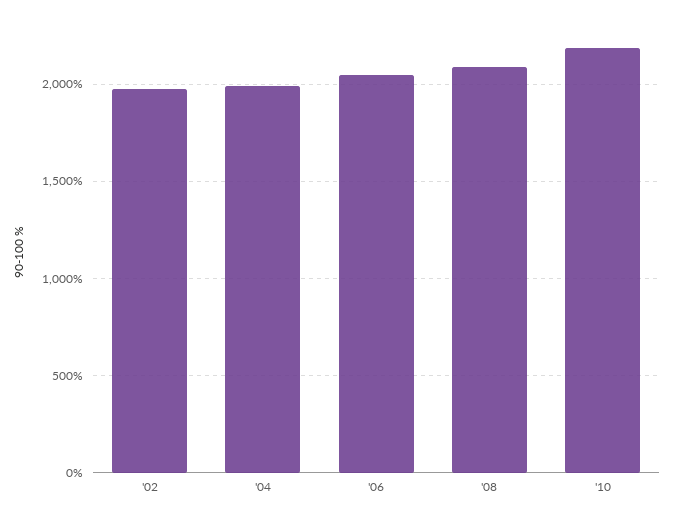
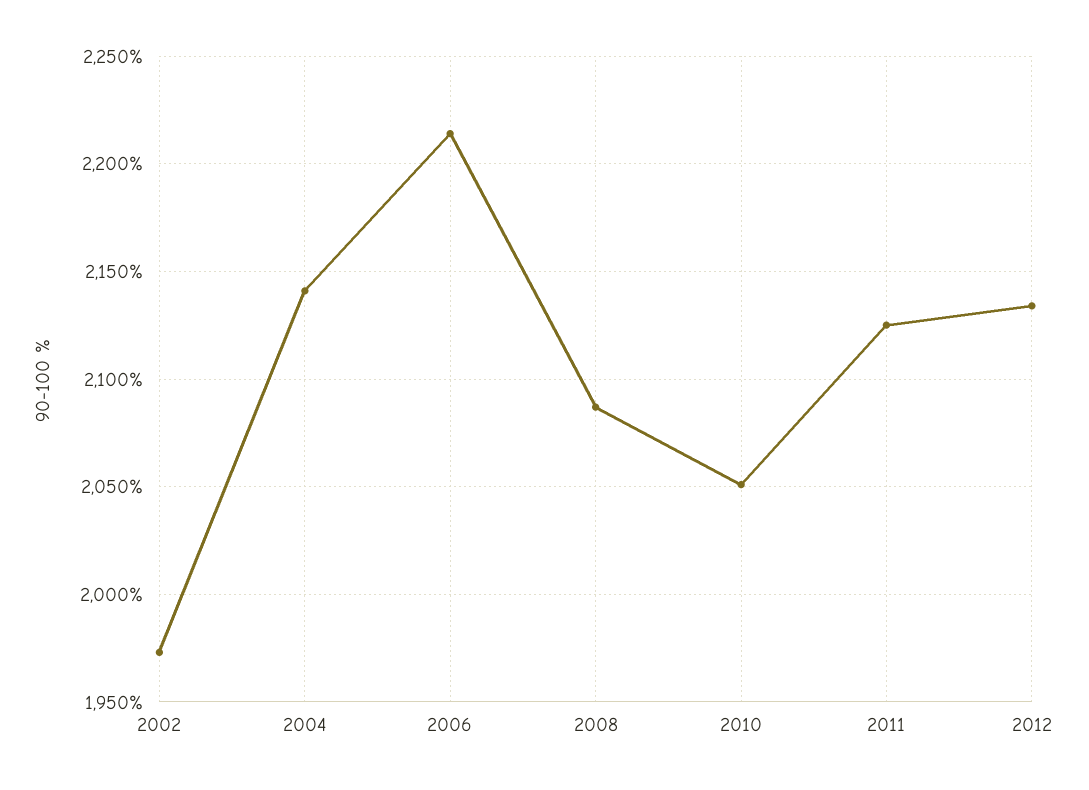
'04: 2000 -> 2140
'06: 2050 -> 2215
'10: 2200 -> 2050
2011: none -> 2125
2012: none -> 2135

